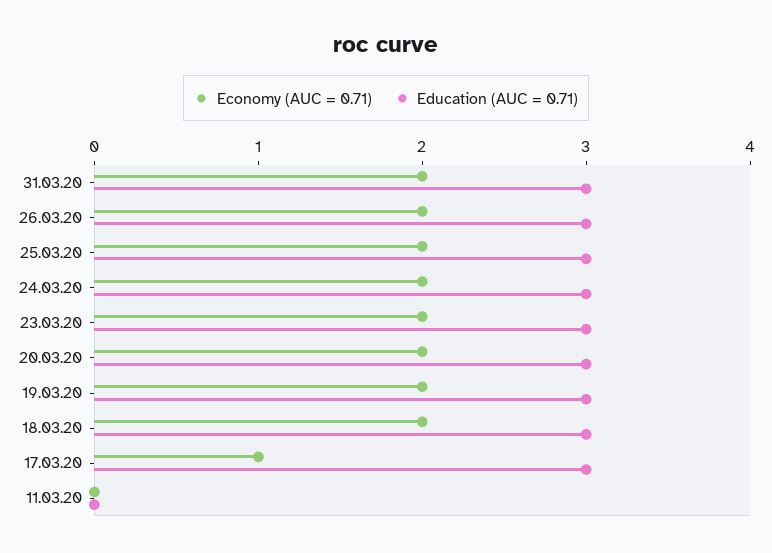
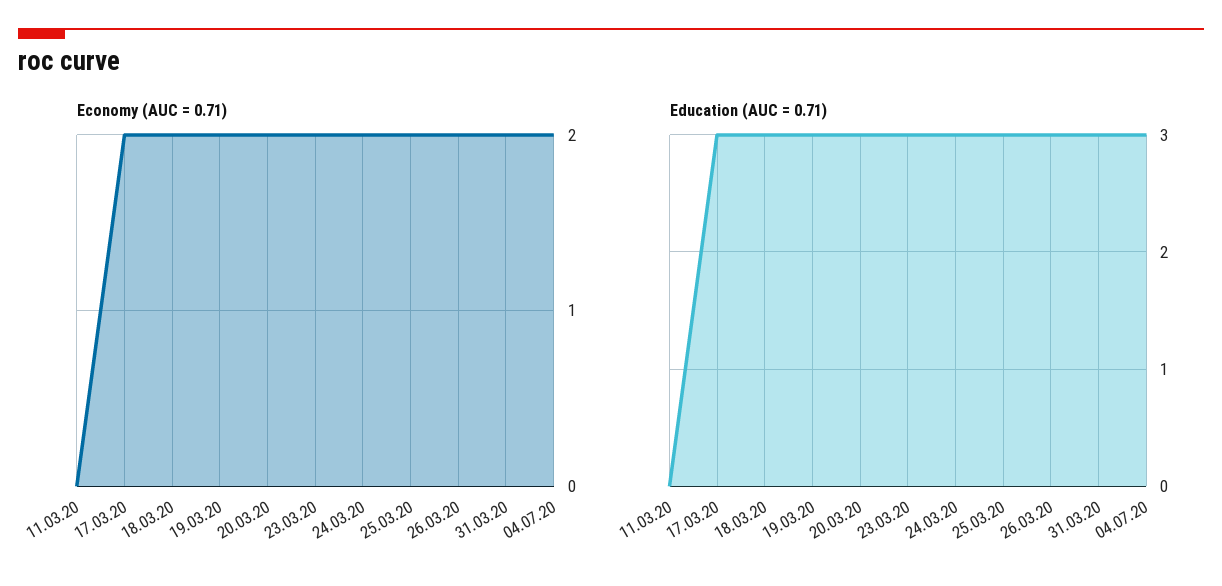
Economy (AUC = 0.71), 17.03.20: 1 -> 2
Economy (AUC = 0.71), 04.07.20: none -> 2
Education (AUC = 0.71), 04.07.20: none -> 3

